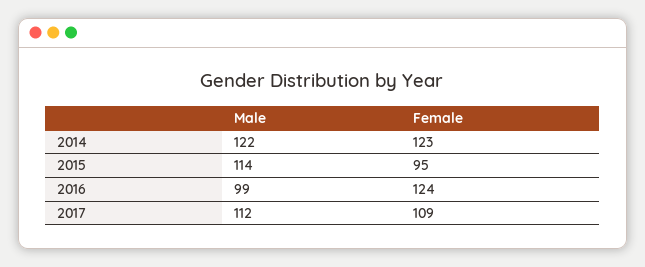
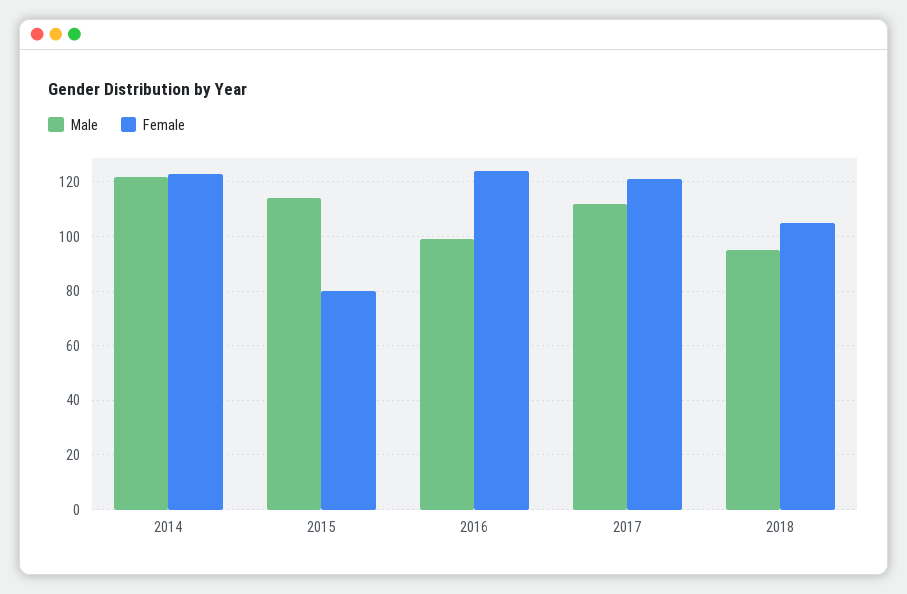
Female, 2015: 95 -> 80
Female, 2017: 109 -> 120
Male, 2018: none -> 95
Female, 2018: none -> 105

